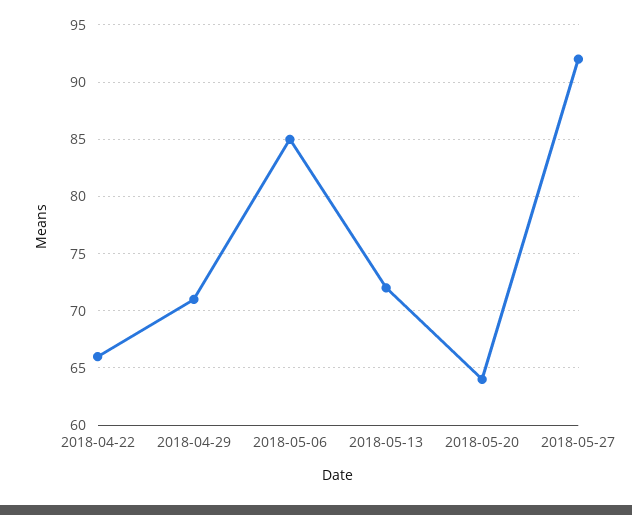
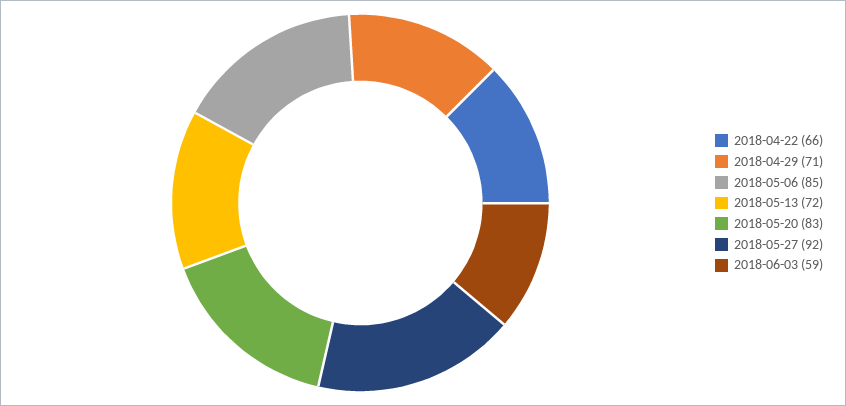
2018-05-20: 64 -> 83
2018-06-03: none -> 59

